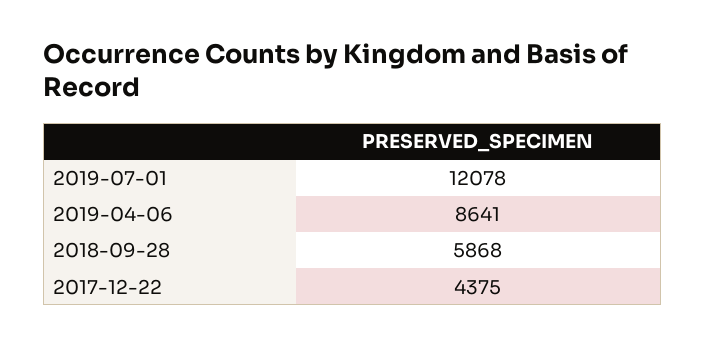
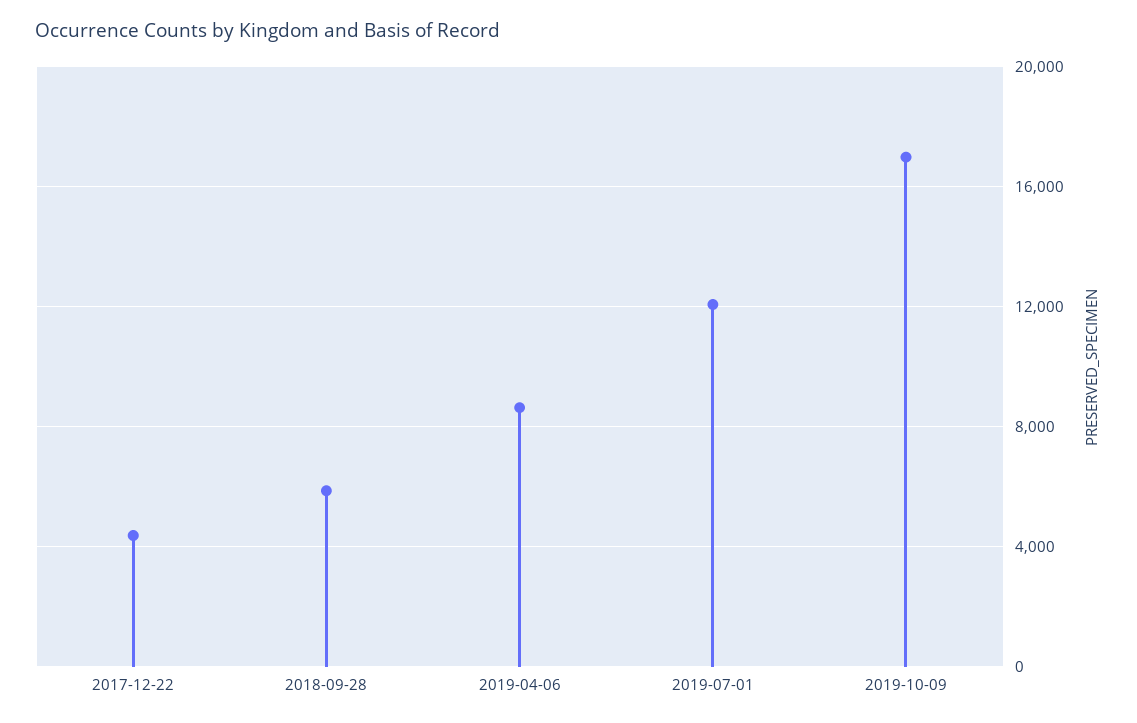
2019-10-09: none -> 17000

